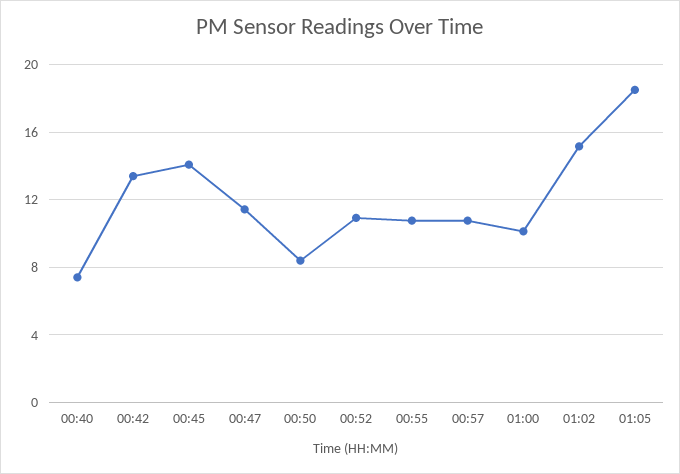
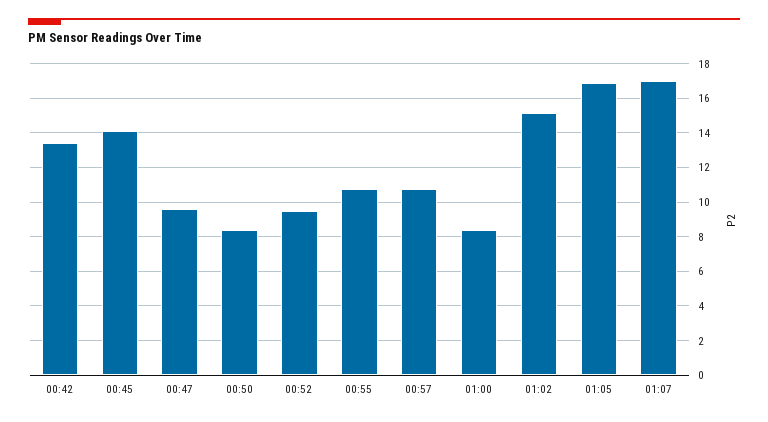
00:40: 7.5 -> none
00:47: 11.5 -> 9.5
00:52: 11 -> 9.5
01:00: 10 -> 8.5
01:05: 18.5 -> 17
01:07: none -> 17

